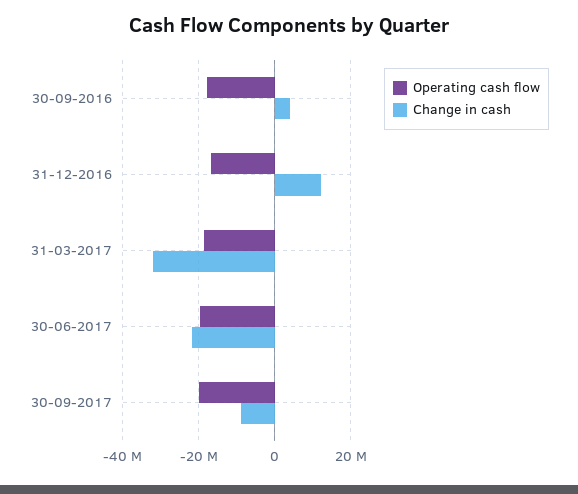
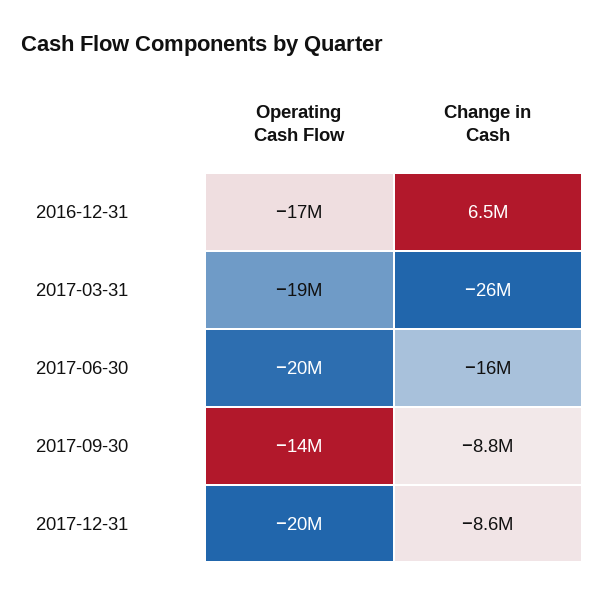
Operating cash flow, 30-09-2016: -18000000 -> none
Change in cash, 30-09-2016: 4000000 -> none
Change in cash, 31-12-2016: 12000000 -> 6500000
Change in cash, 31-03-2017: -32000000 -> -26000000
Change in cash, 30-06-2017: -22000000 -> -16000000
Operating cash flow, 30-09-2017: -20000000 -> -14000000
Operating cash flow, 2017-12-31: none -> -20000000
Change in cash, 2017-12-31: none -> -8600000

